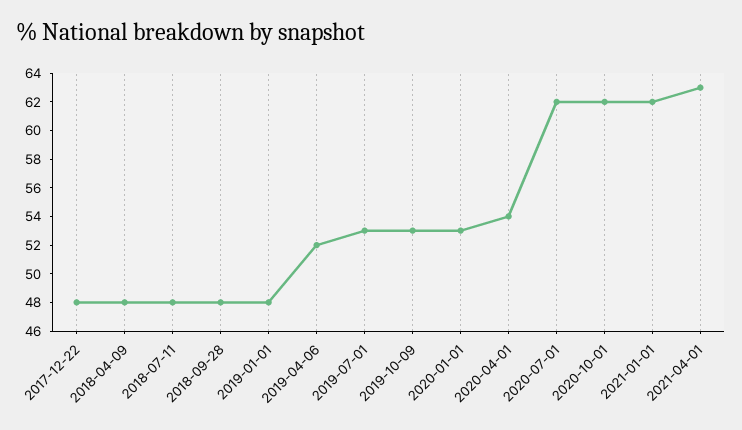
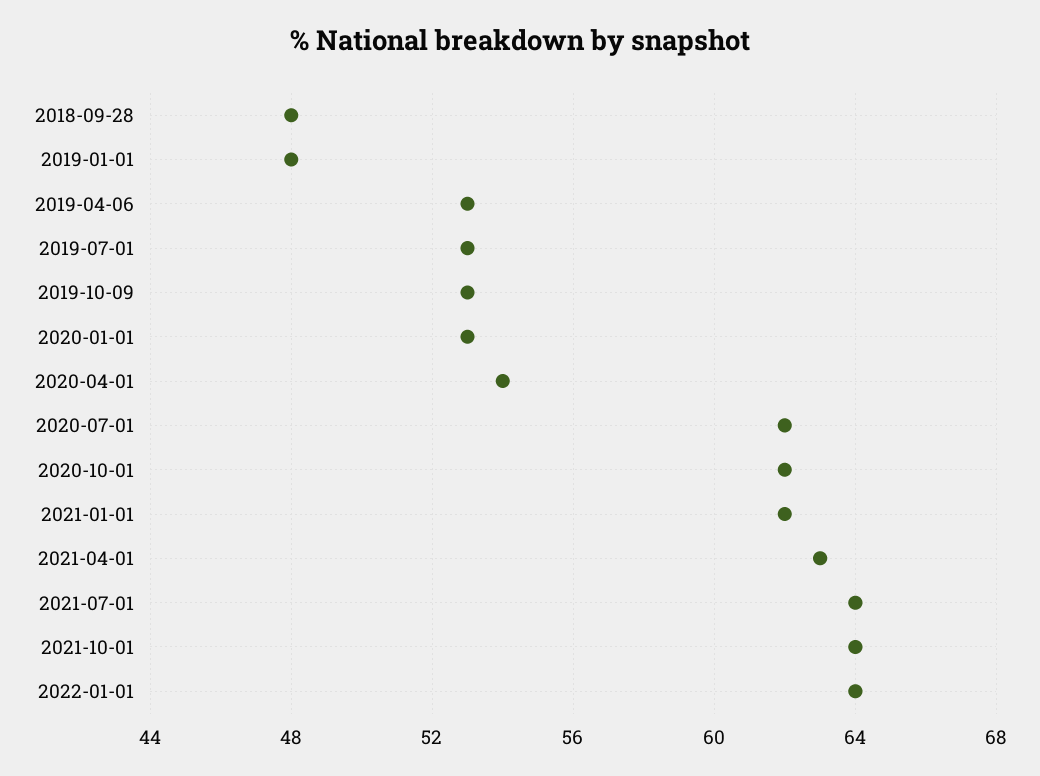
2017-12-22: 48 -> none
2018-04-09: 48 -> none
2018-07-11: 48 -> none
2019-04-06: 52 -> 53
2021-07-01: none -> 64
2021-10-01: none -> 64
2022-01-01: none -> 64

